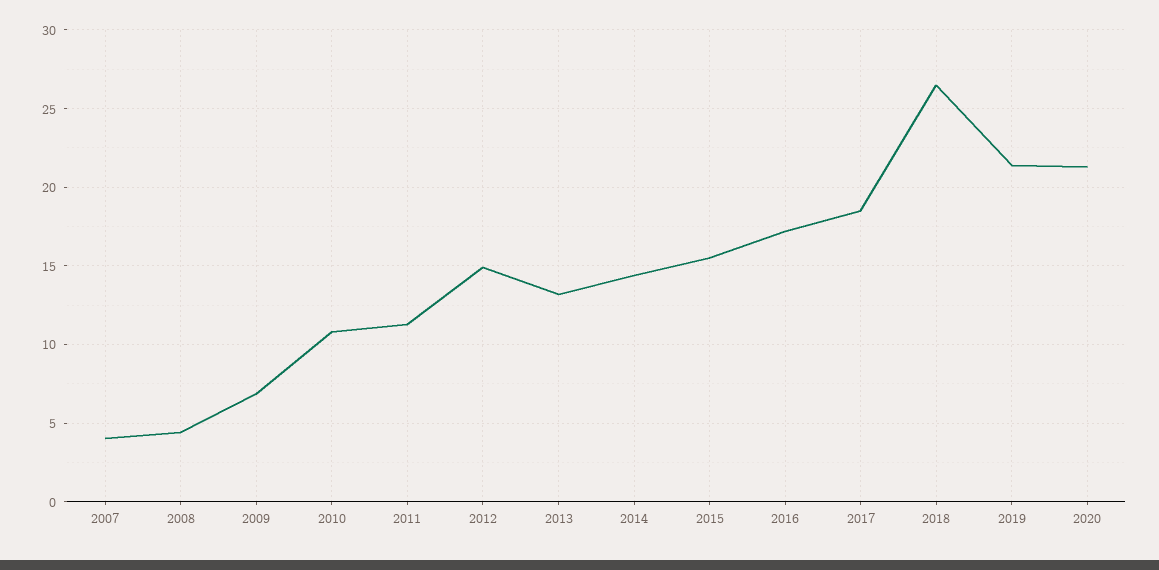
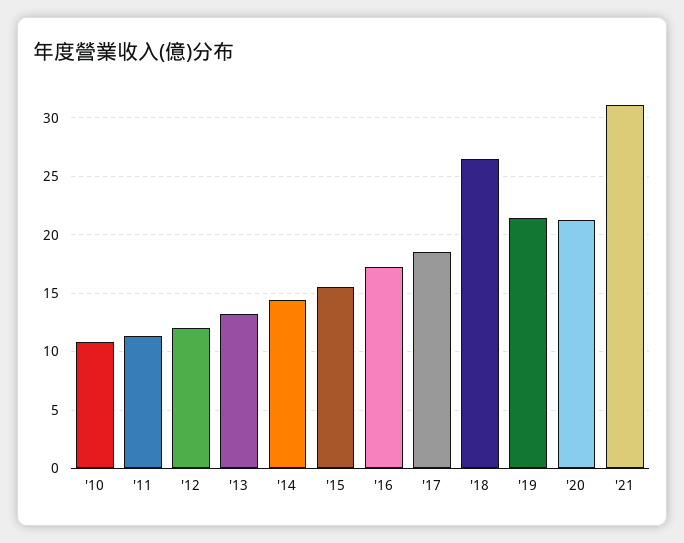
2007: 4 -> none
2008: 4.5 -> none
2009: 7 -> none
2012: 15 -> 12
'21: none -> 31

